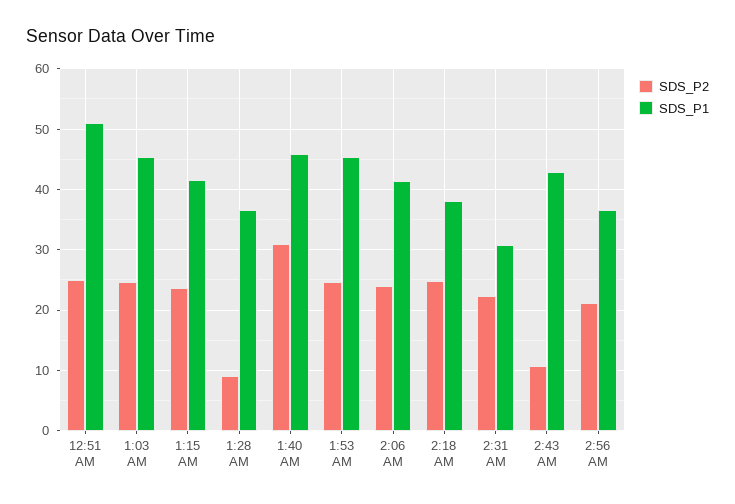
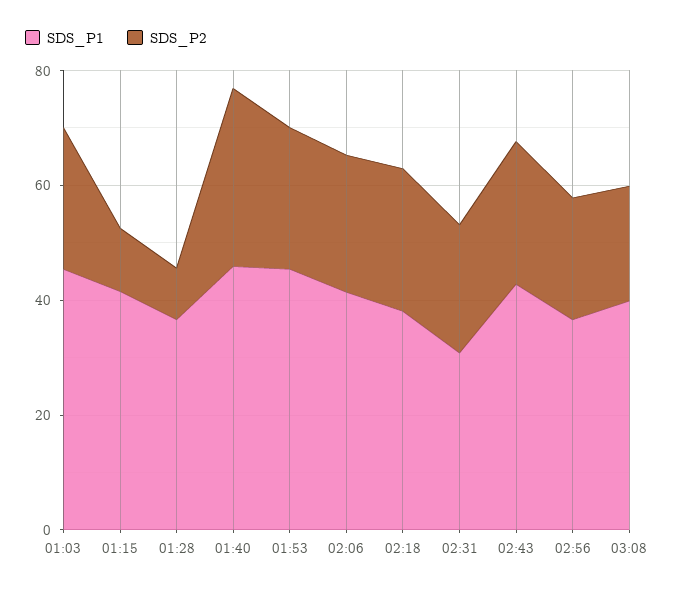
SDS_P2, 12:51 AM: 25 -> none
SDS_P1, 12:51 AM: 51 -> none
SDS_P2, 1:15 AM: 24 -> 10
SDS_P2, 2:43 AM: 11 -> 25
SDS_P1, 03:08: none -> 40
SDS_P2, 03:08: none -> 20

